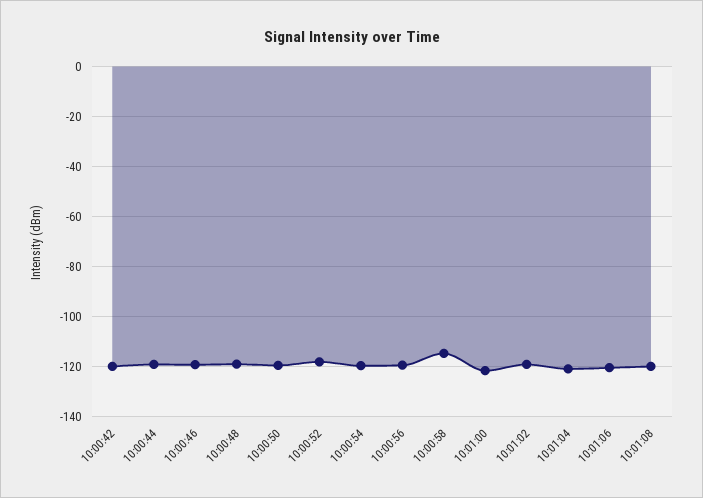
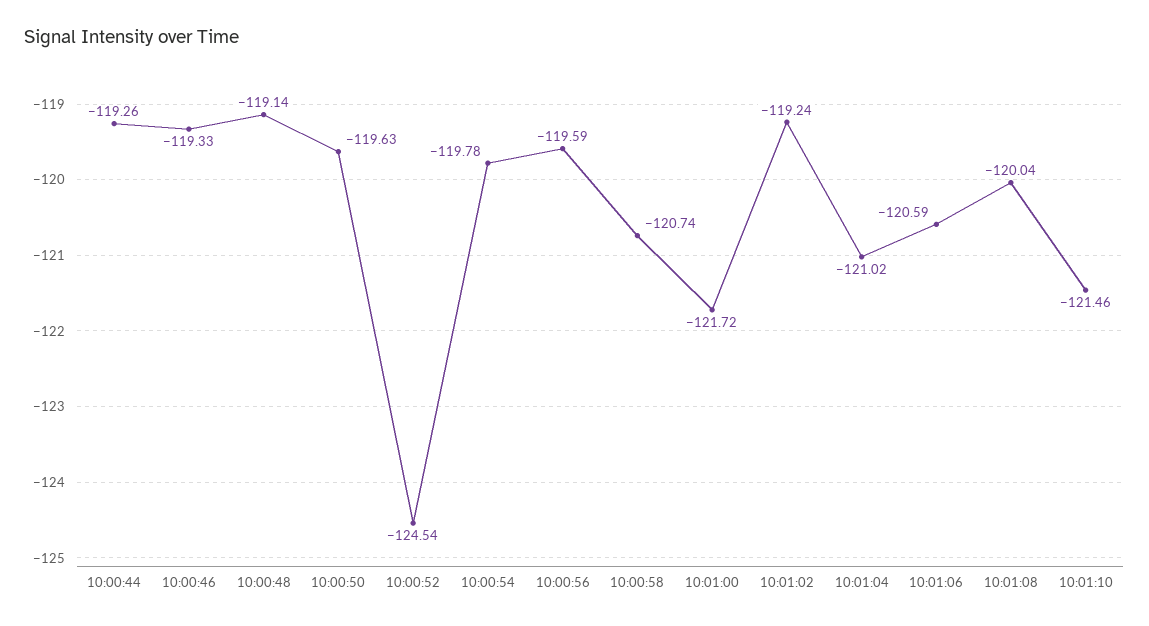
10:00:42: -120 -> none
10:00:52: -117.5 -> -124.54
10:00:58: -115 -> -120.74
10:01:10: none -> -121.46

